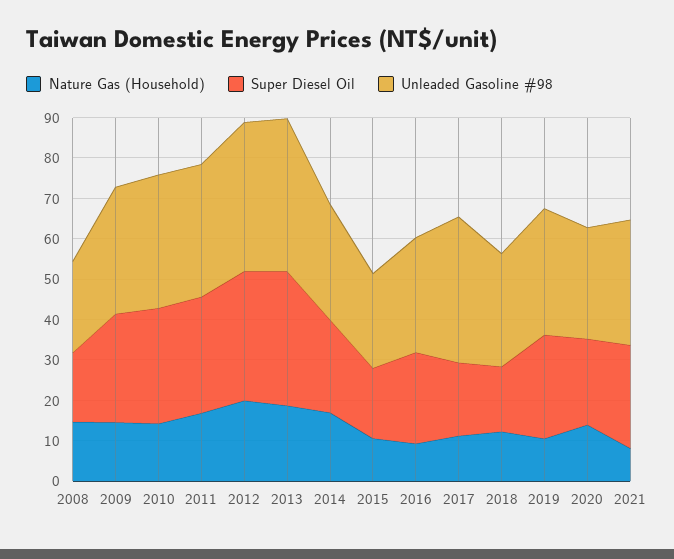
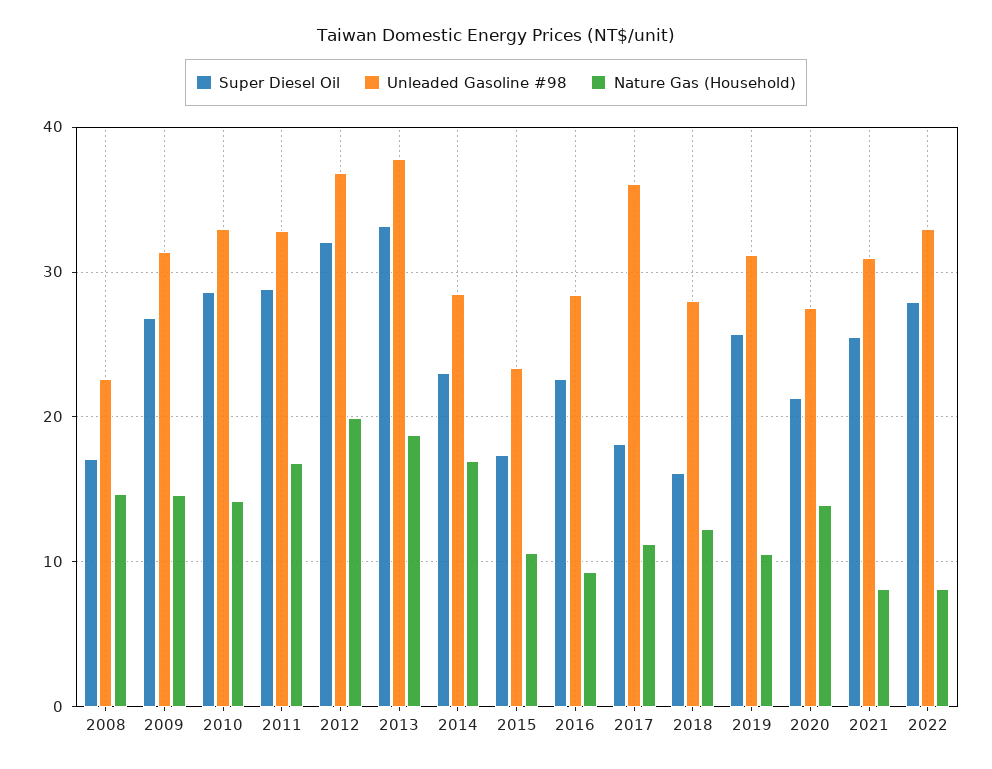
Super Diesel Oil, 2022: none -> 28
Unleaded Gasoline #98, 2022: none -> 33
Nature Gas (Household), 2022: none -> 8

